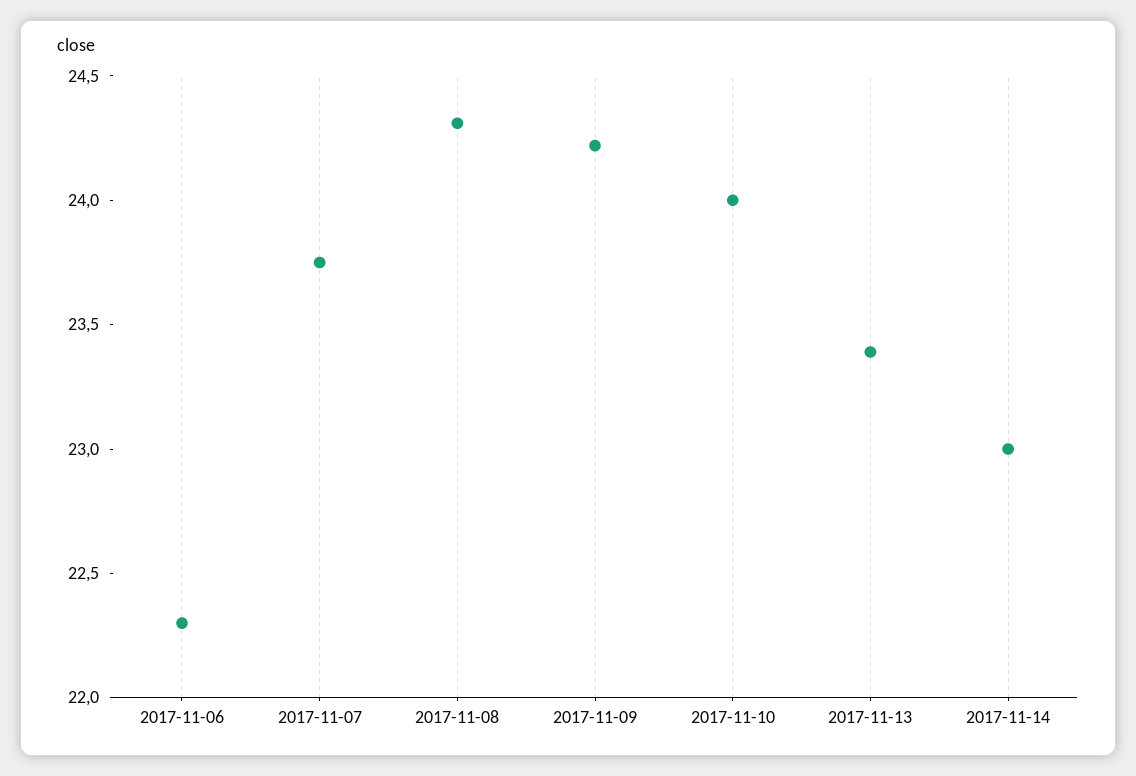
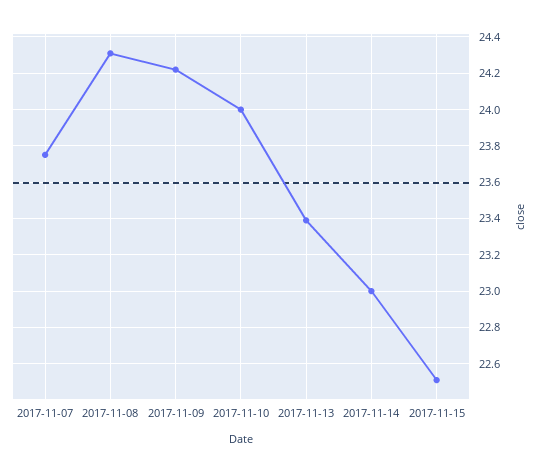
2017-11-06: 22.3 -> none
2017-11-15: none -> 22.5

